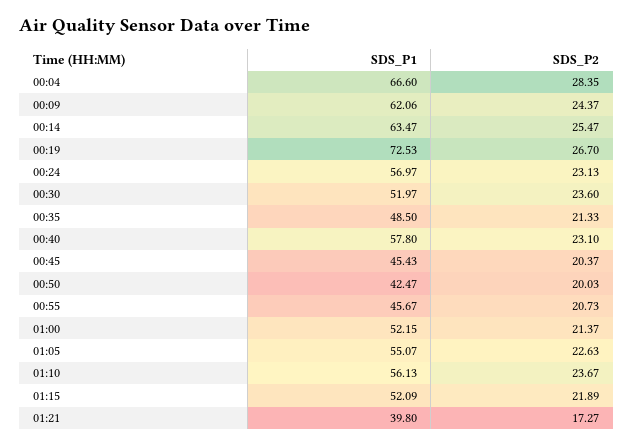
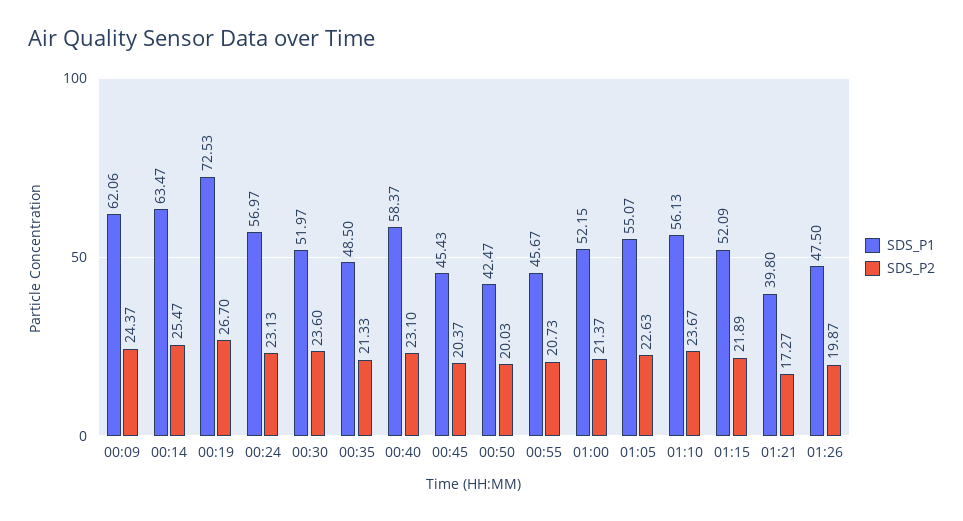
SDS_P1, 00:04: 66.6 -> none
SDS_P2, 00:04: 28.35 -> none
SDS_P1, 00:40: 57.8 -> 58.37
SDS_P1, 01:26: none -> 47.5
SDS_P2, 01:26: none -> 19.87

